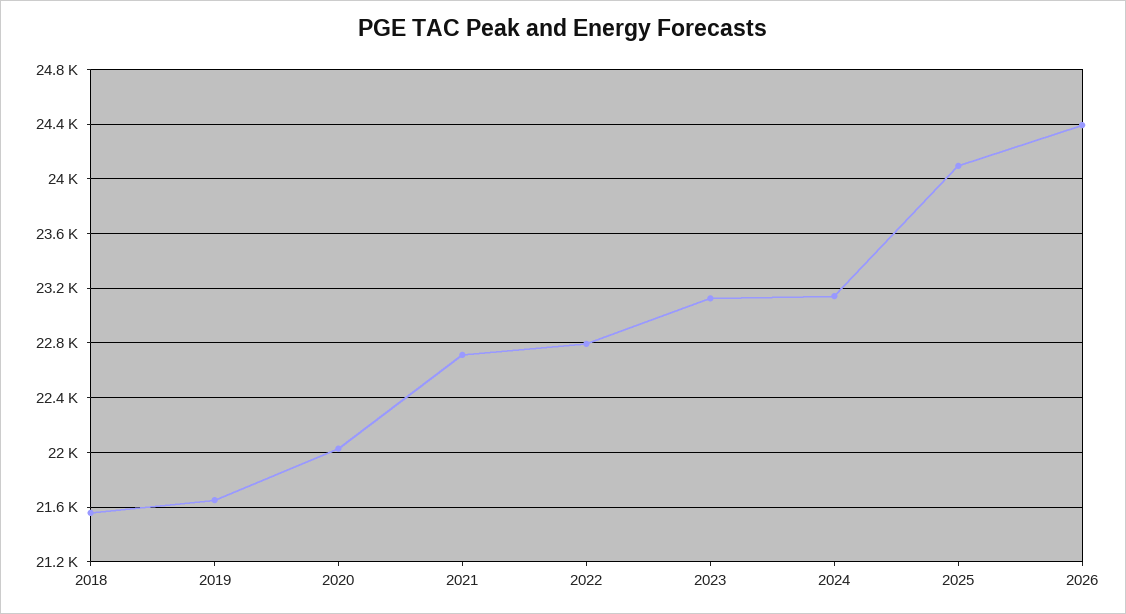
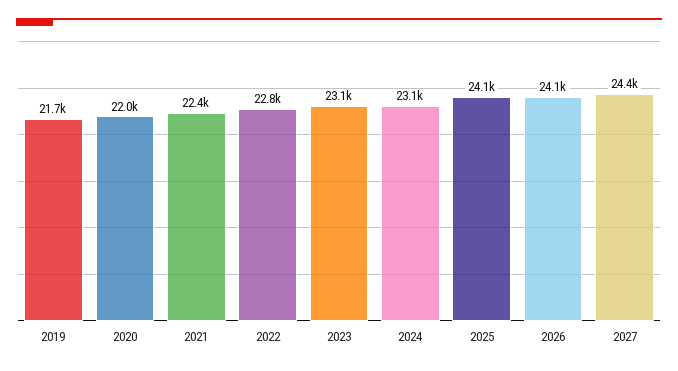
2018: 21550 -> none
2021: 22700 -> 22400
2026: 24400 -> 24100
2027: none -> 24400

